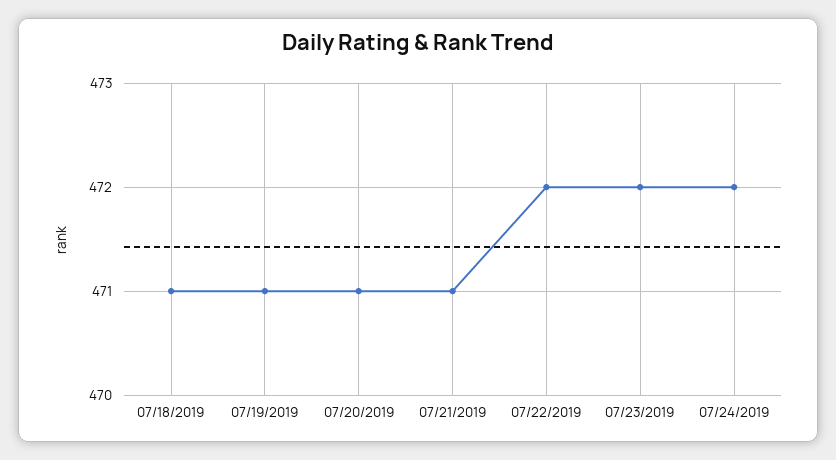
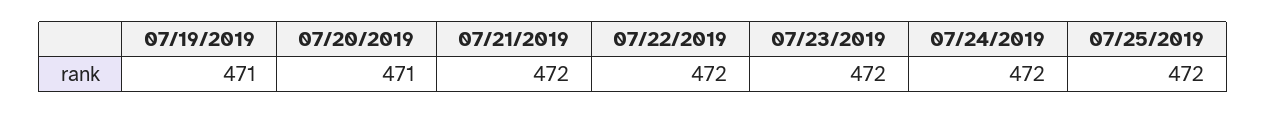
07/18/2019: 471 -> none
07/21/2019: 471 -> 472
07/25/2019: none -> 472

